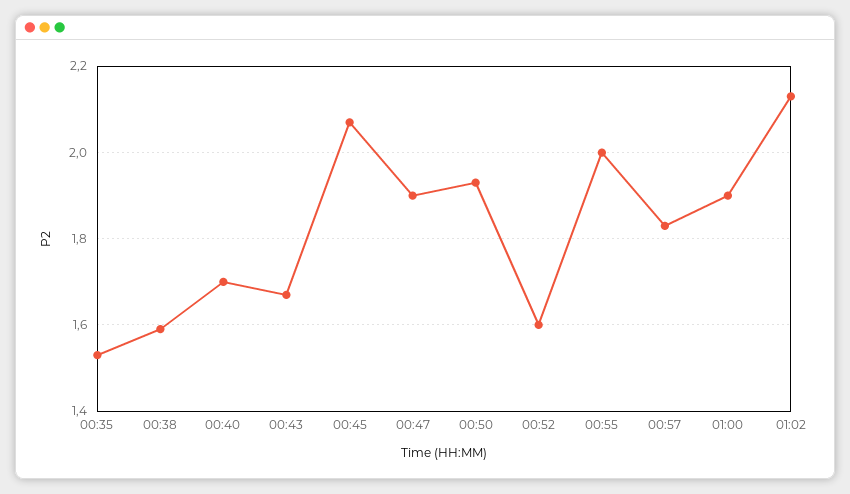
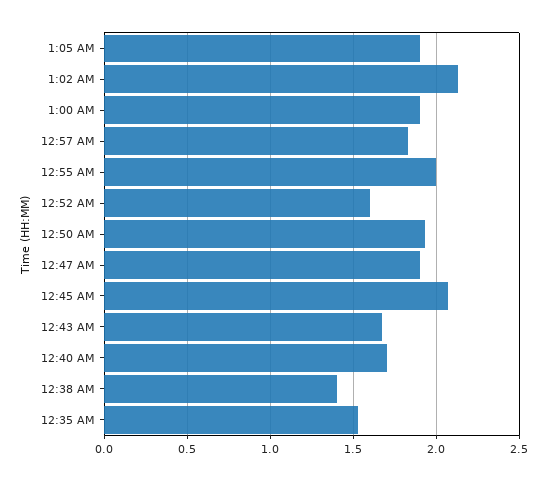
00:38: 1.6 -> 1.4
1:05 AM: none -> 1.9

